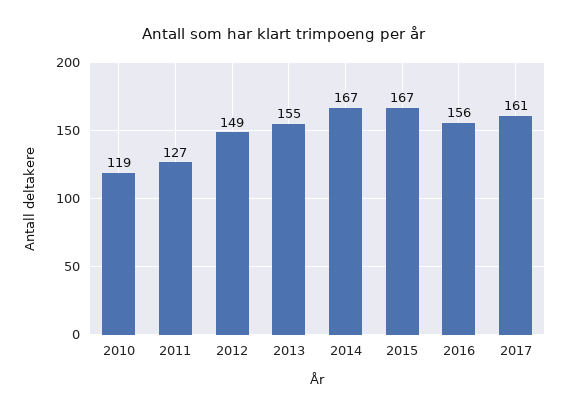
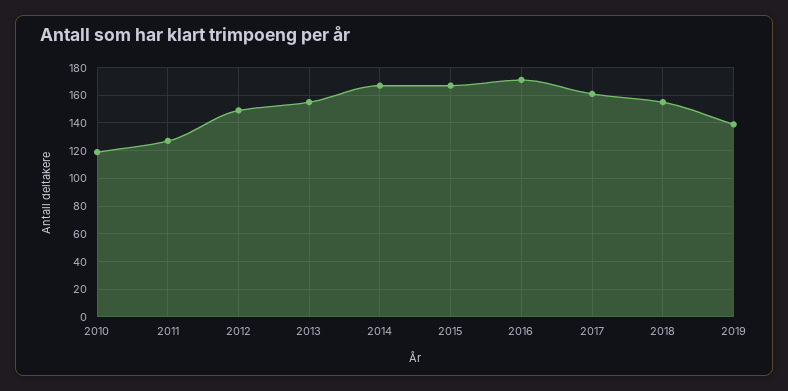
2016: 156 -> 170
2018: none -> 155
2019: none -> 140

